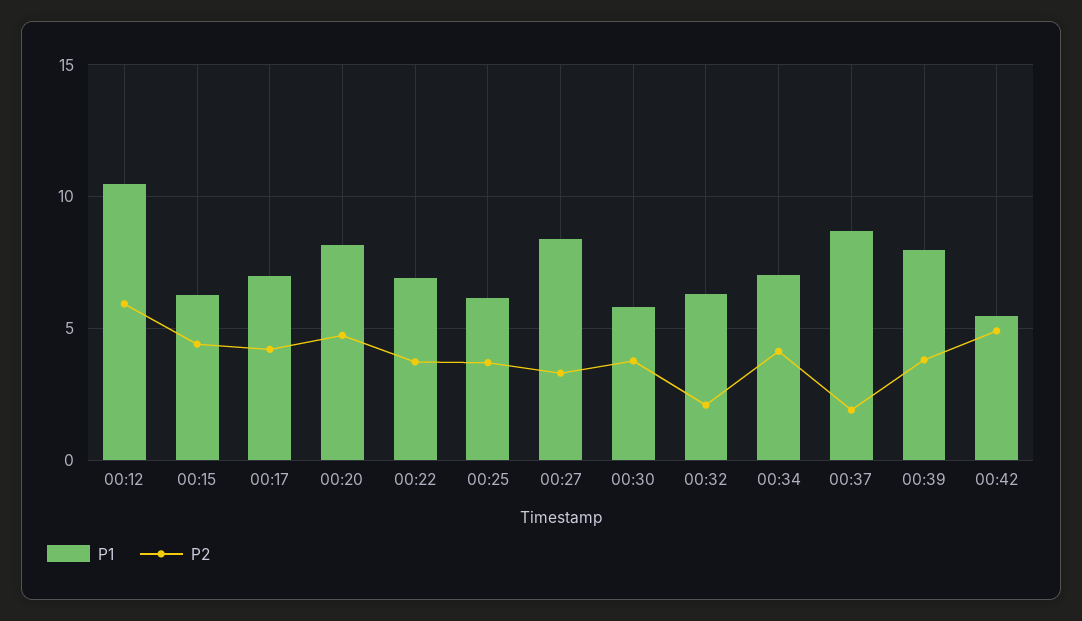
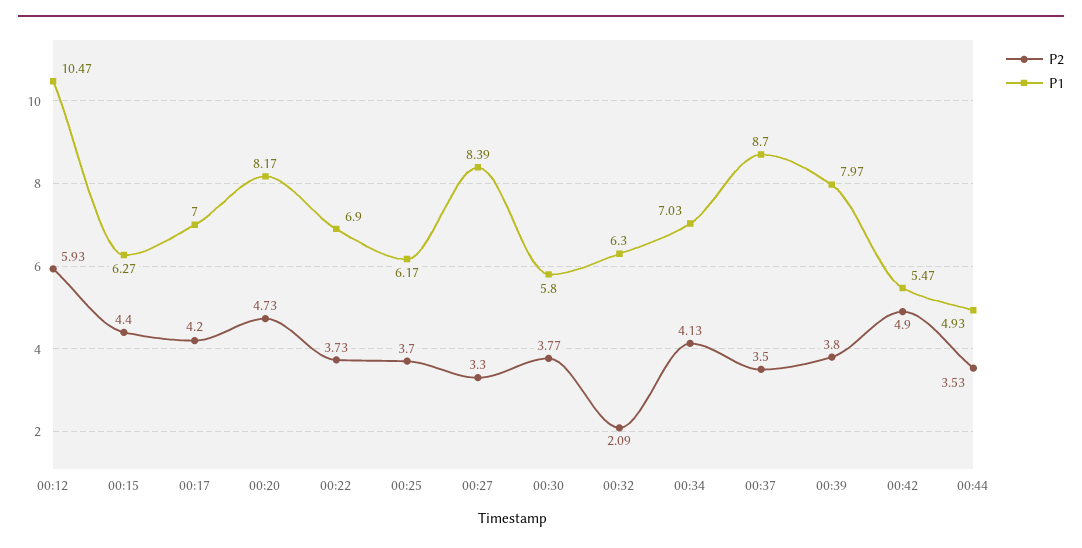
P2, 00:37: 2 -> 3.5
P2, 00:44: none -> 3.53
P1, 00:44: none -> 4.93

